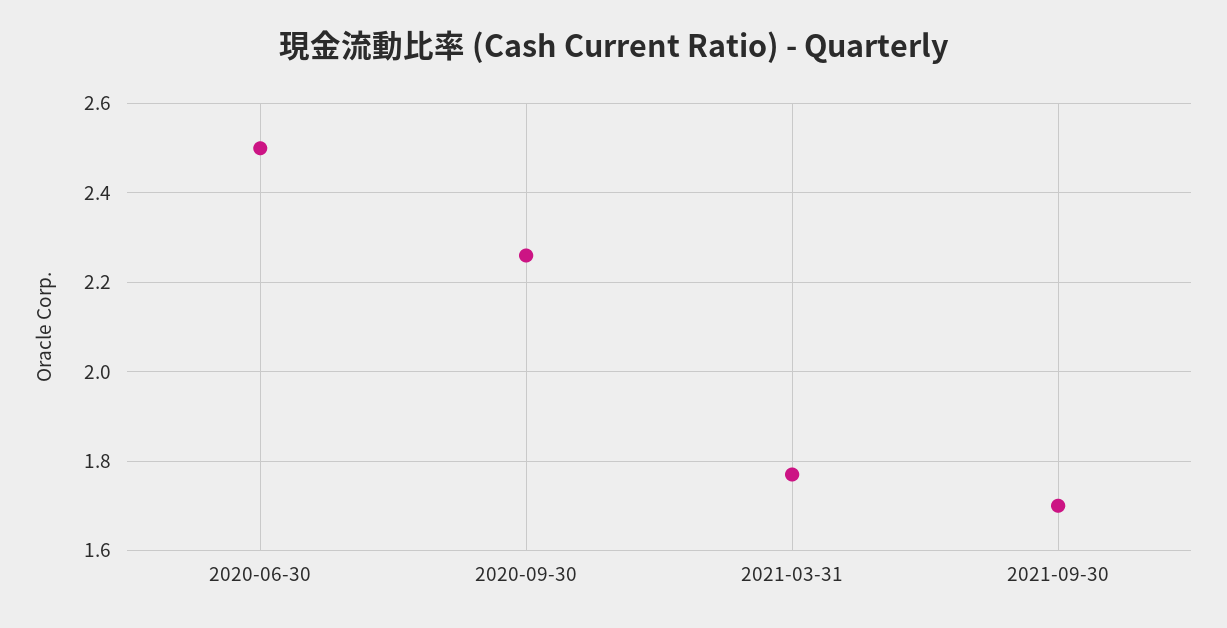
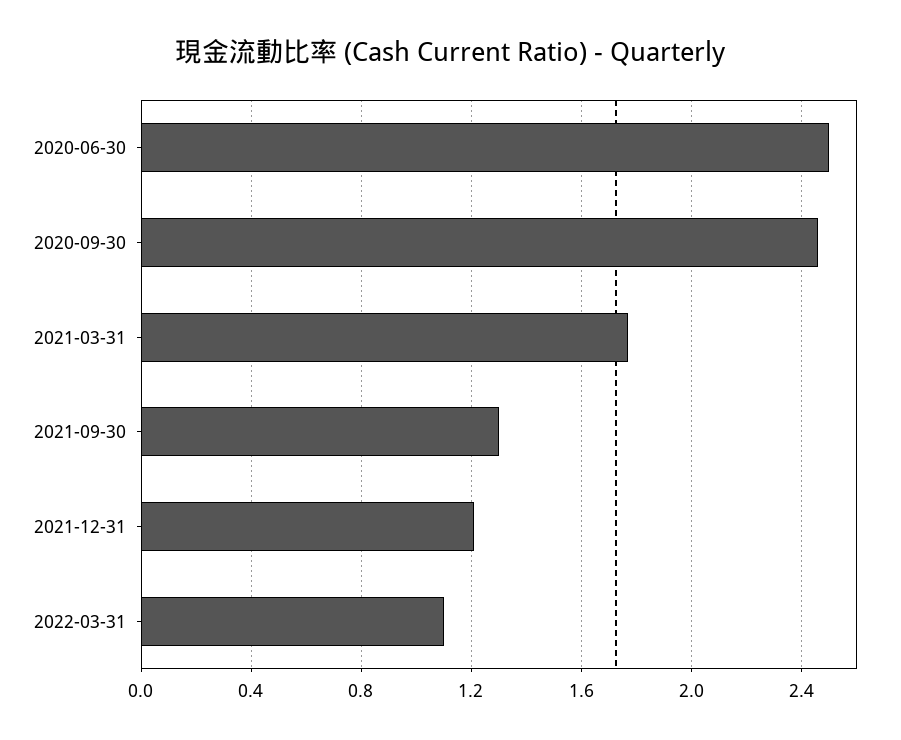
2020-09-30: 2.25 -> 2.45
2021-09-30: 1.7 -> 1.3
2021-12-31: none -> 1.2
2022-03-31: none -> 1.1

